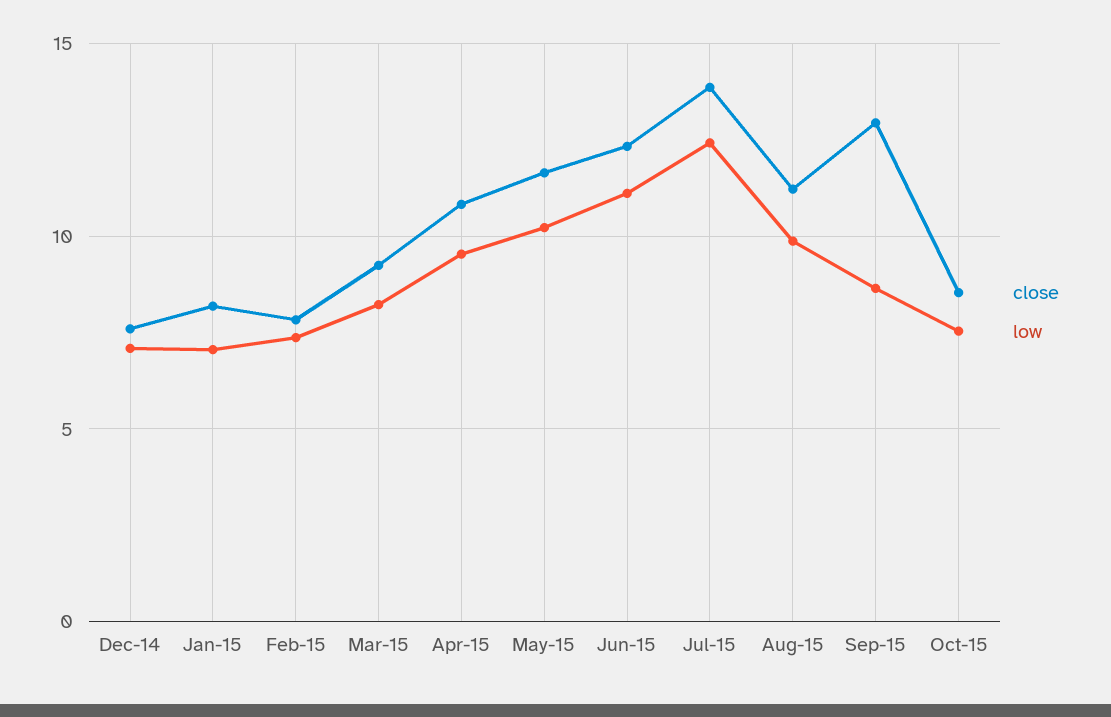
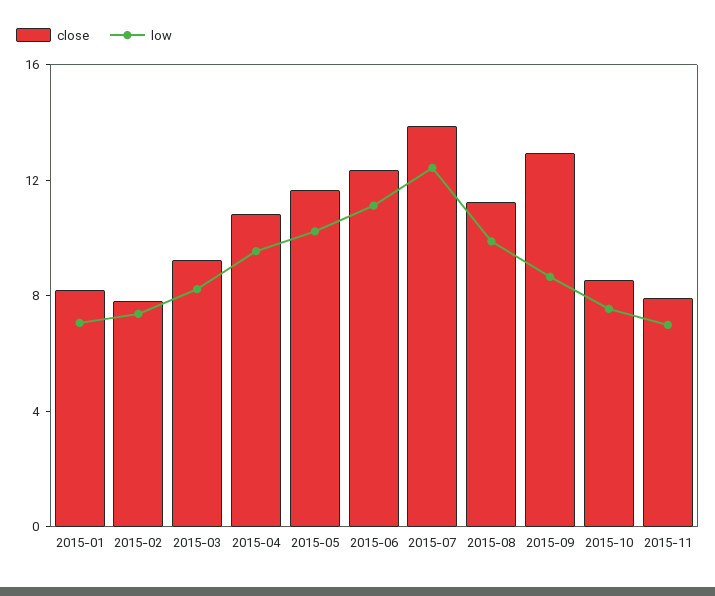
close, Dec-14: 7.5 -> none
low, Dec-14: 7 -> none
close, 2015-11: none -> 8
low, 2015-11: none -> 7

